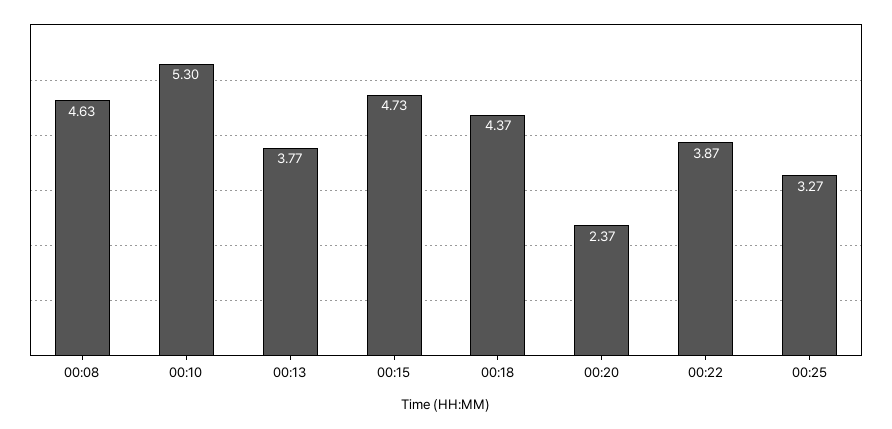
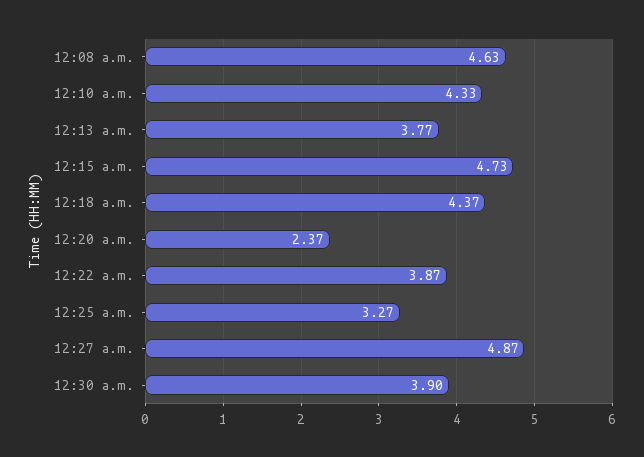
00:10: 5.3 -> 4.33
12:27 a.m.: none -> 4.87
12:30 a.m.: none -> 3.9

